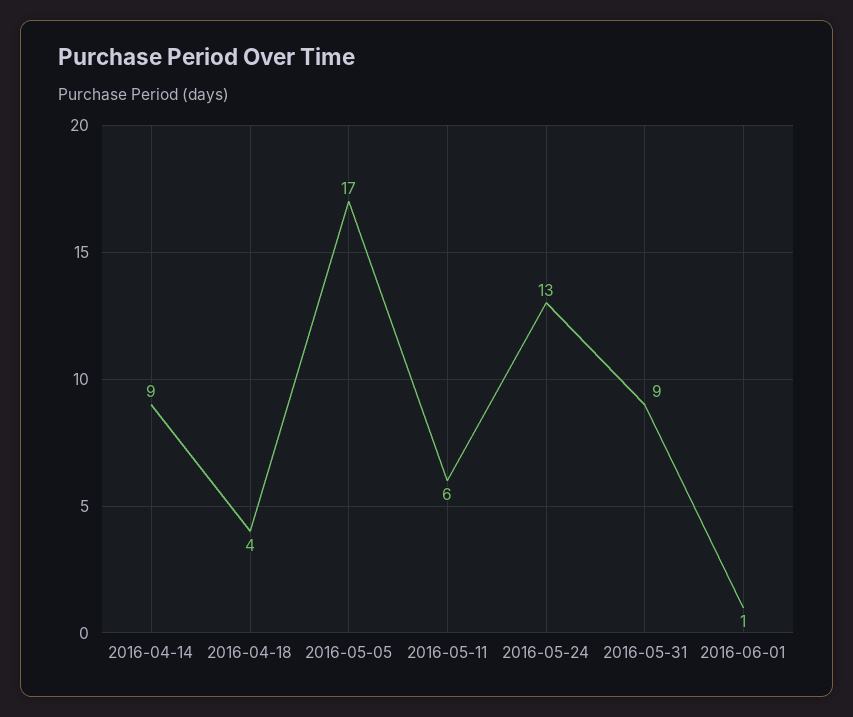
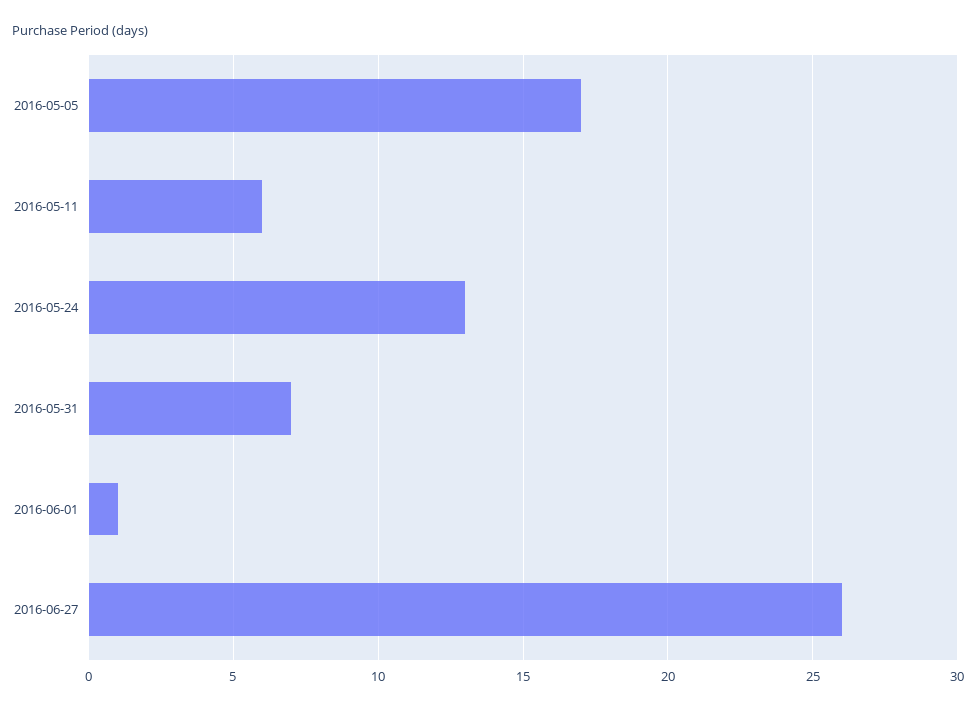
2016-04-14: 9 -> none
2016-04-18: 4 -> none
2016-05-31: 9 -> 7
2016-06-27: none -> 26

